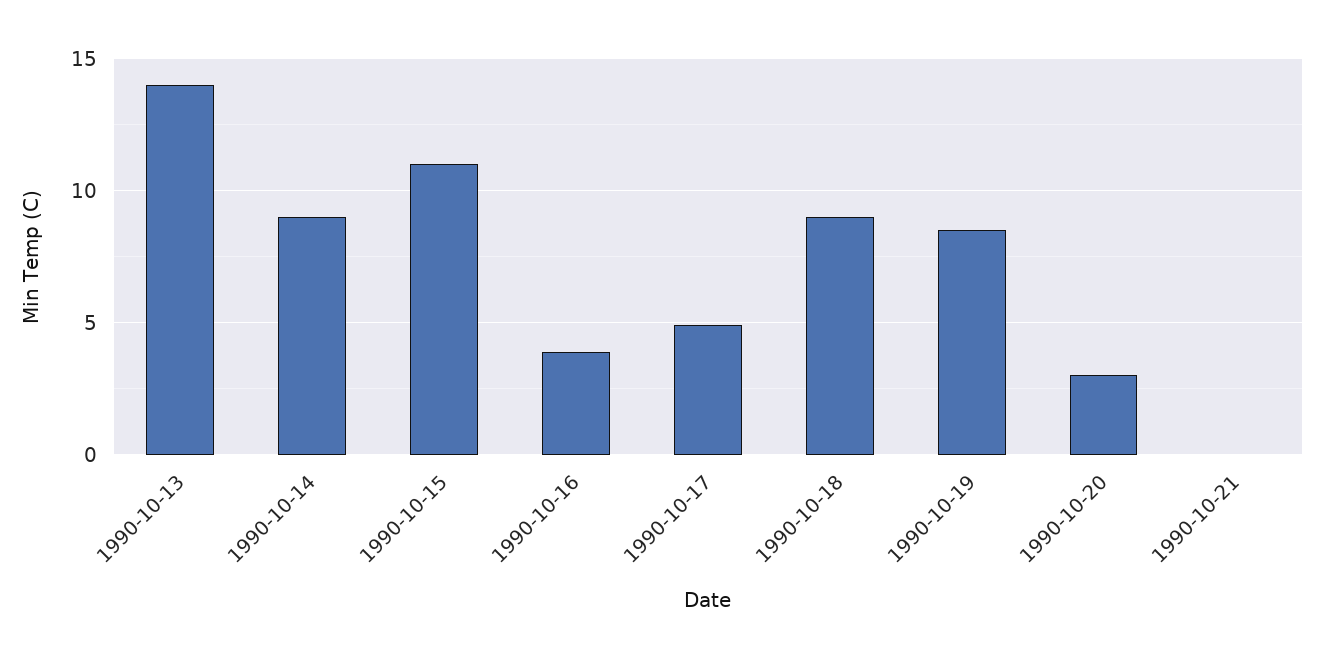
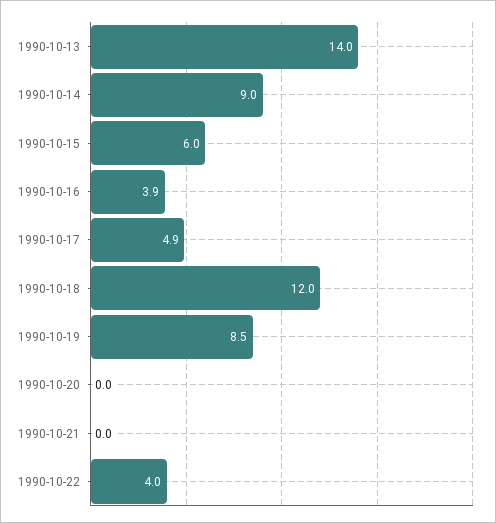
1990-10-15: 11 -> 6
1990-10-18: 9 -> 12
1990-10-20: 3 -> 0
1990-10-22: none -> 4

